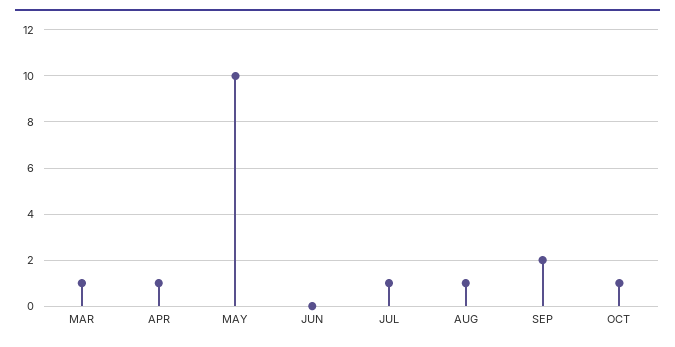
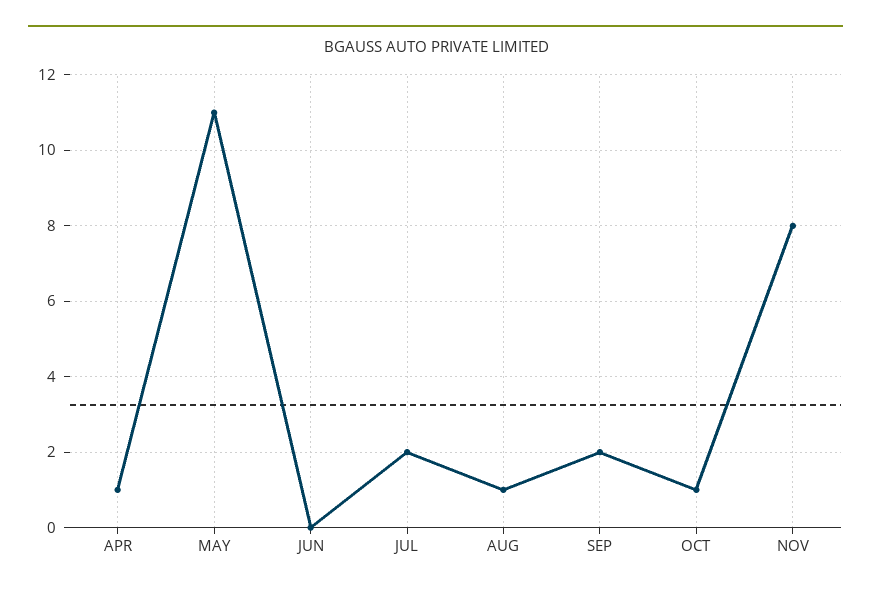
MAR: 1 -> none
MAY: 10 -> 11
JUL: 1 -> 2
NOV: none -> 8

